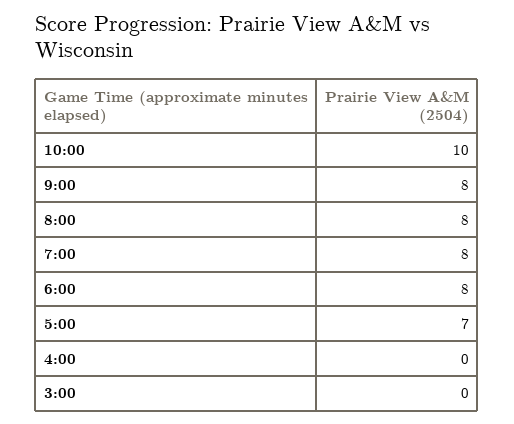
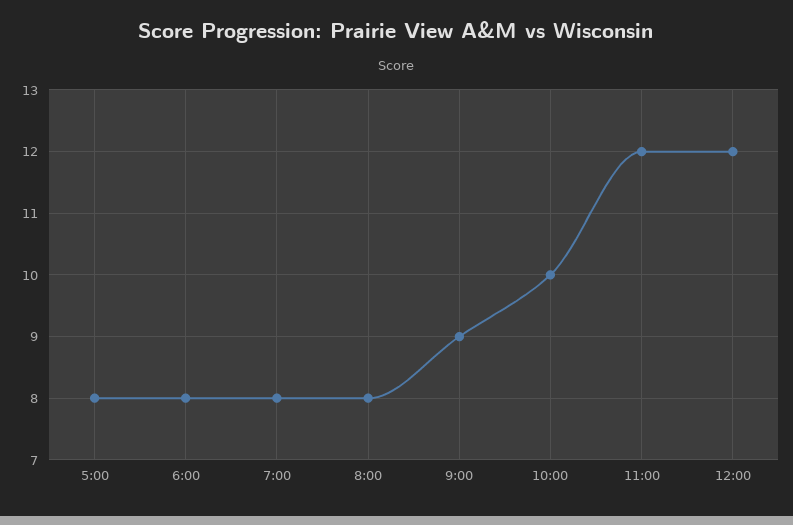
9:00: 8 -> 9
5:00: 7 -> 8
4:00: 0 -> none
3:00: 0 -> none
11:00: none -> 12
12:00: none -> 12

